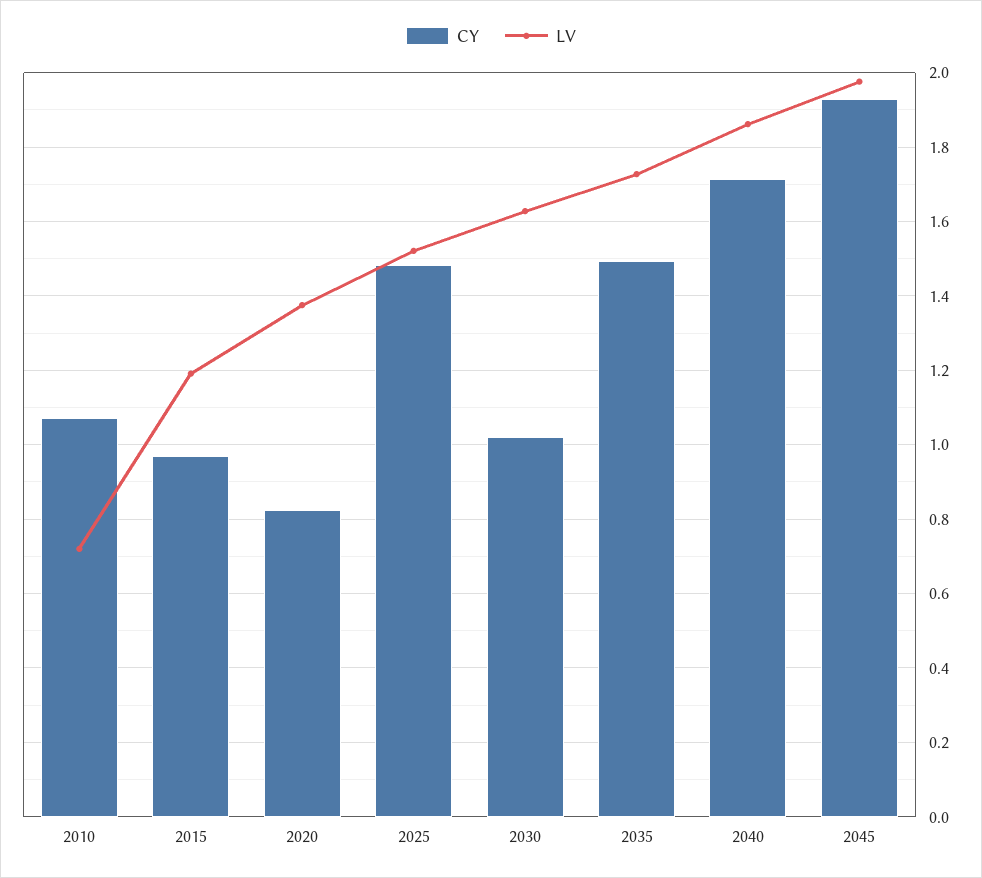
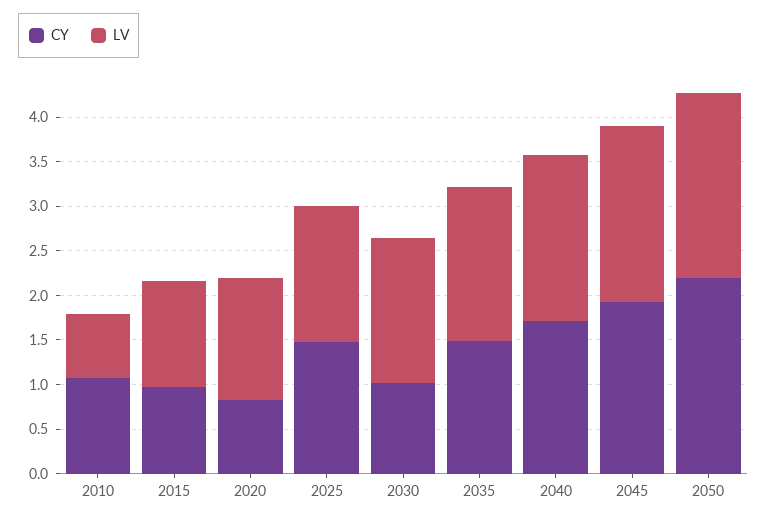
CY, 2050: none -> 2.2
LV, 2050: none -> 2.1

